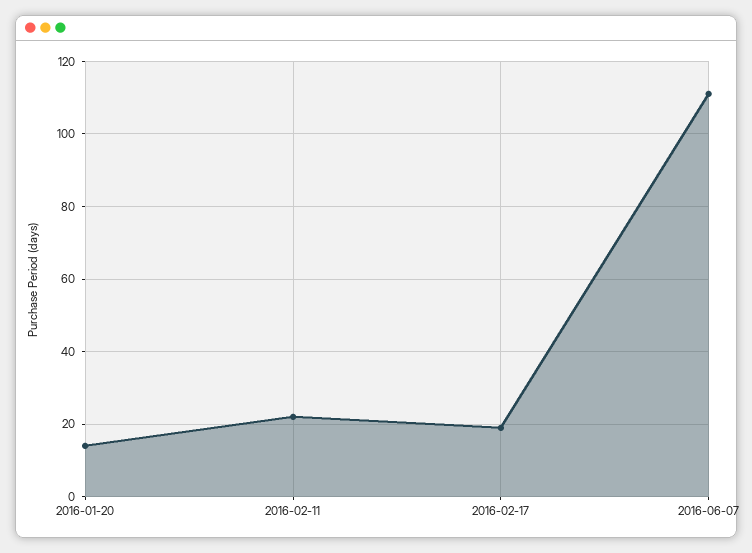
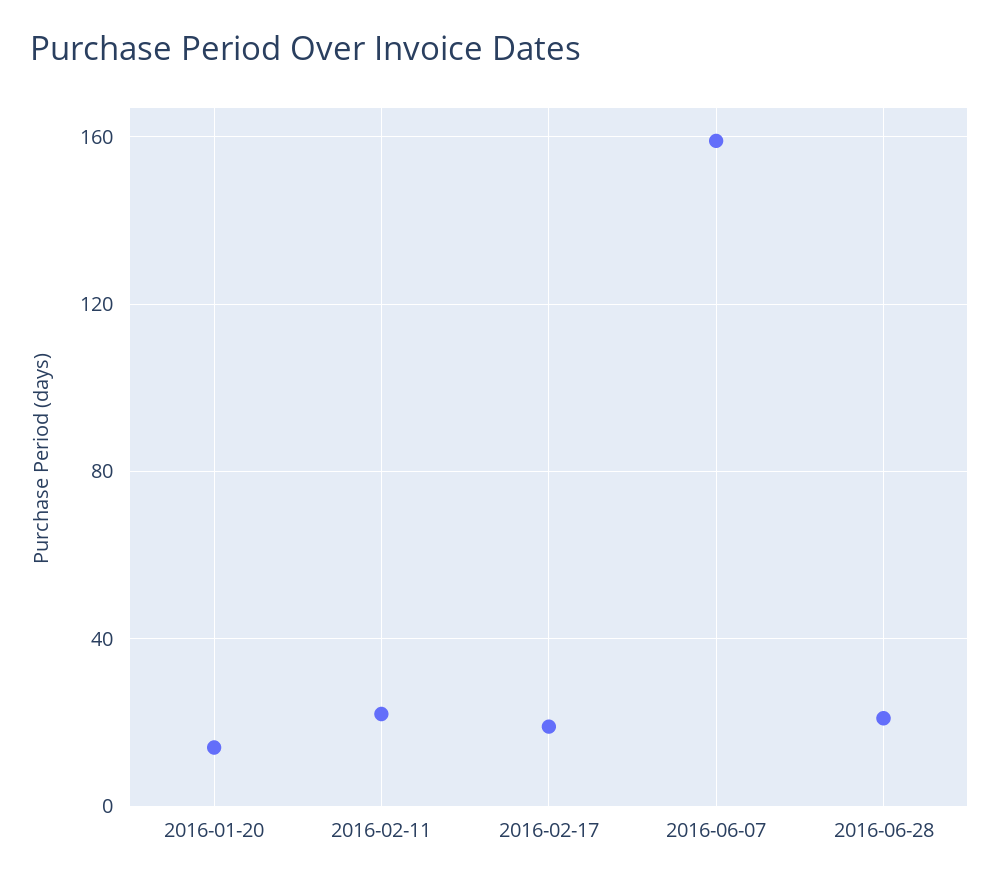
2016-06-07: 110 -> 160
2016-06-28: none -> 20

